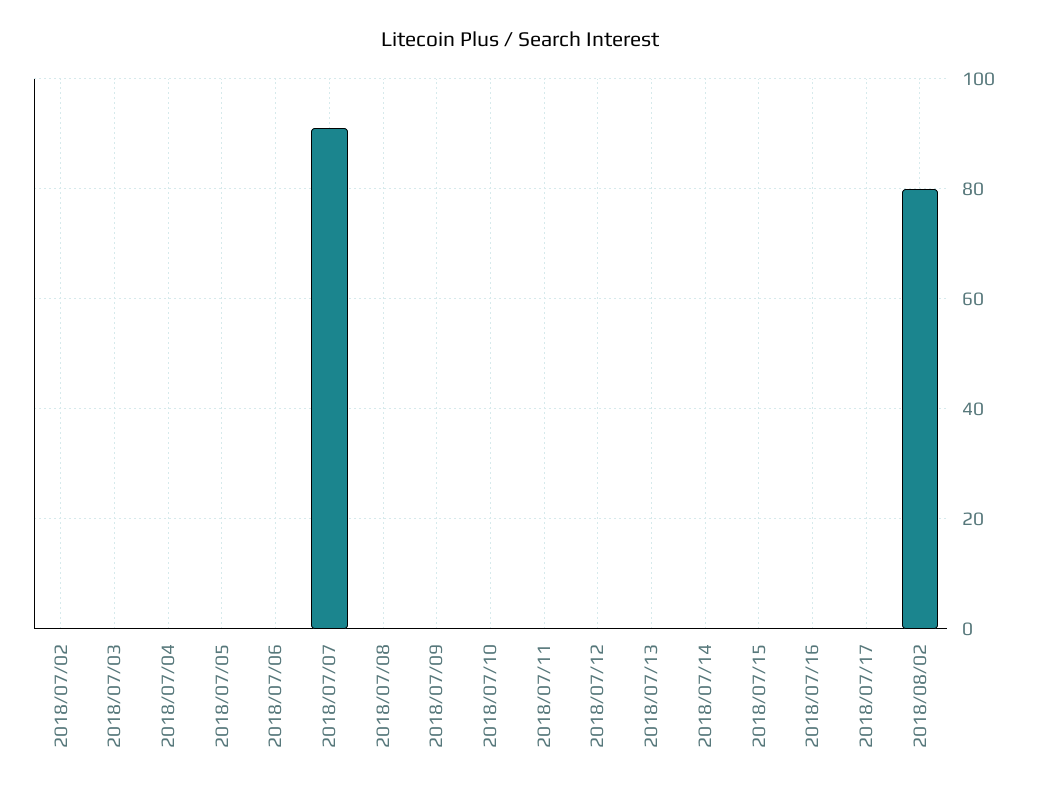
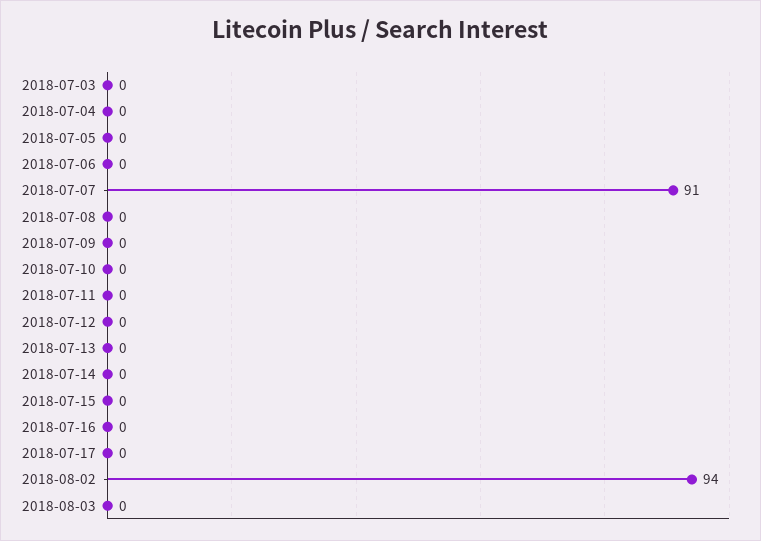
2018/07/02: 0 -> none
2018/08/02: 80 -> 94
2018-08-03: none -> 0

